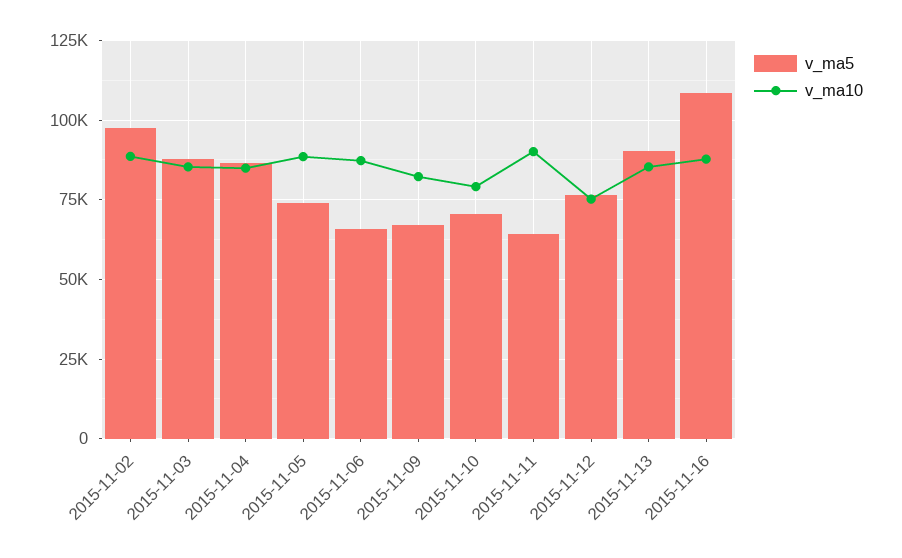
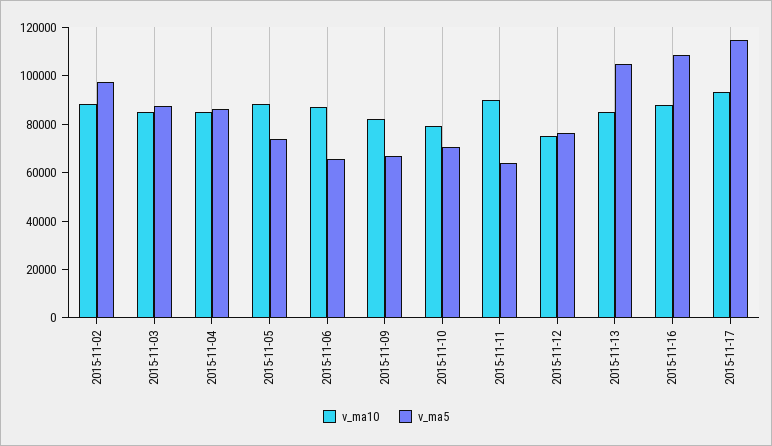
v_ma5, 2015-11-13: 90000 -> 105000
v_ma10, 2015-11-17: none -> 95000
v_ma5, 2015-11-17: none -> 115000

